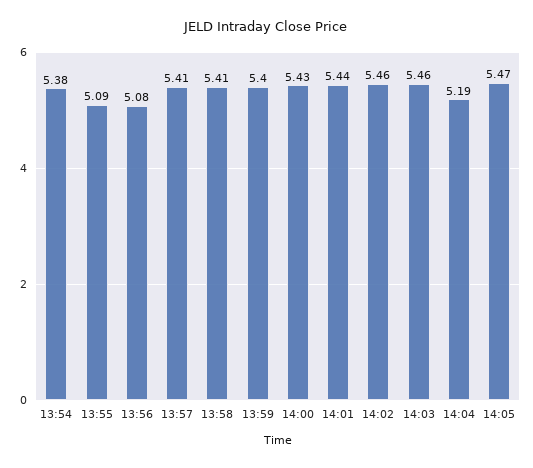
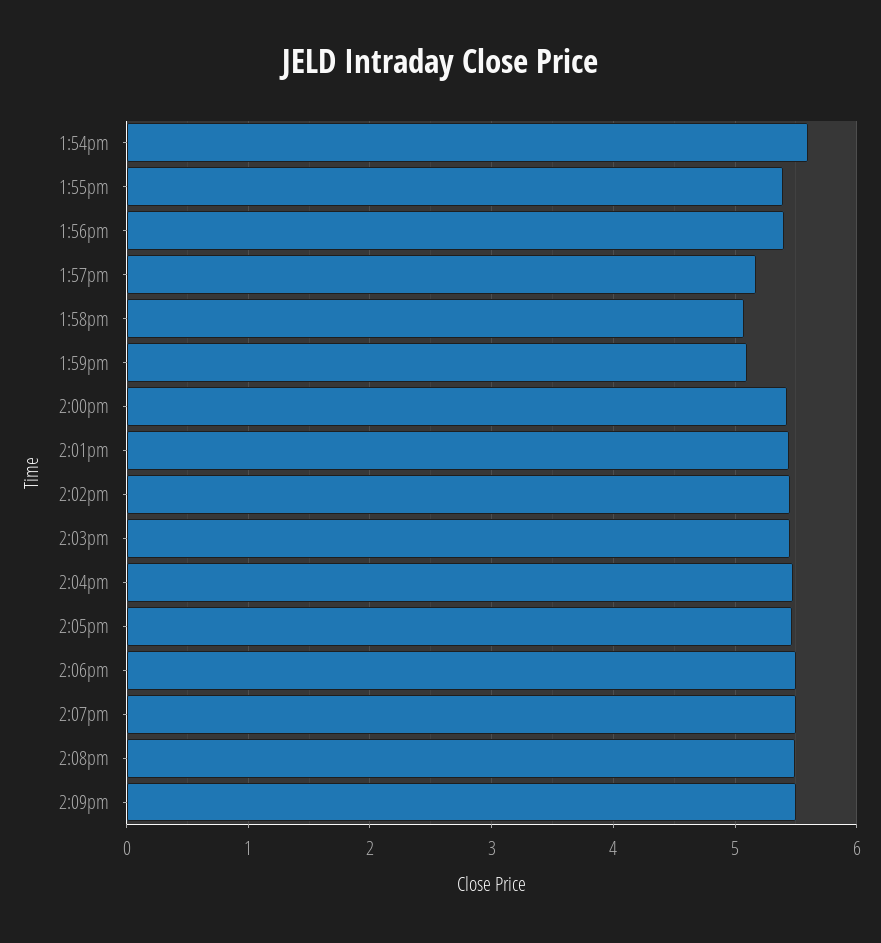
13:54: 5.38 -> 5.6
13:55: 5.09 -> 5.4
13:56: 5.08 -> 5.4
13:57: 5.41 -> 5.2
13:58: 5.41 -> 5.1
13:59: 5.4 -> 5.1
14:04: 5.19 -> 5.5
2:06pm: none -> 5.5
2:07pm: none -> 5.5
2:08pm: none -> 5.5
2:09pm: none -> 5.5

